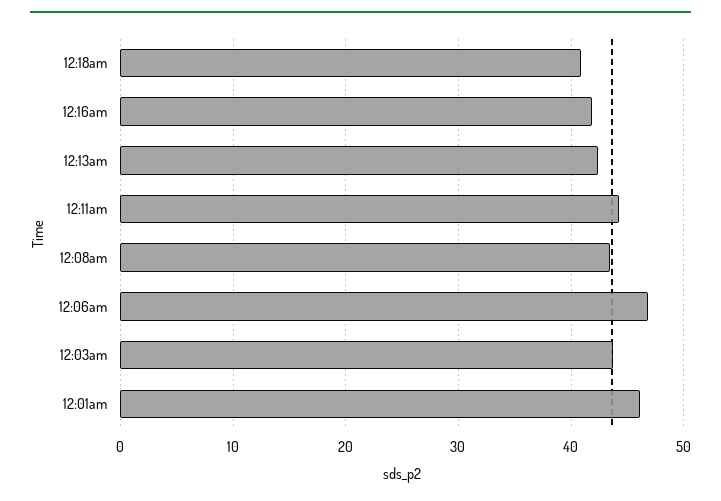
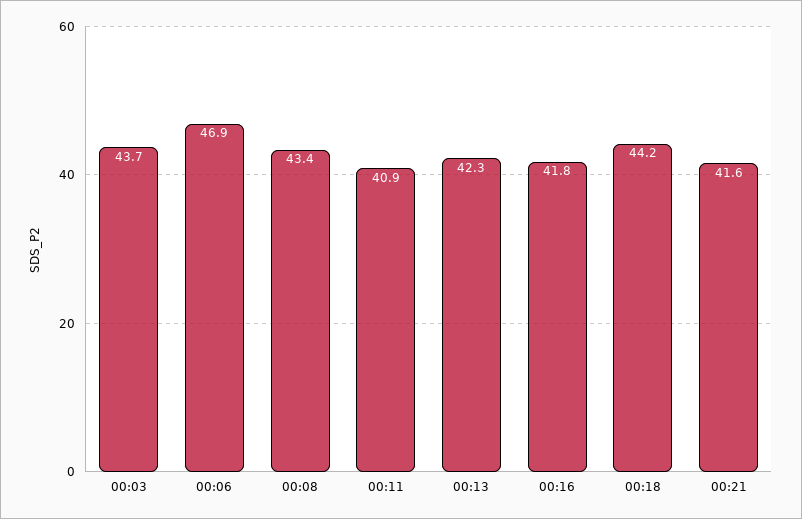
12:18am: 41 -> 44.2
12:11am: 44 -> 40.9
12:01am: 46 -> none
00:21: none -> 41.6

